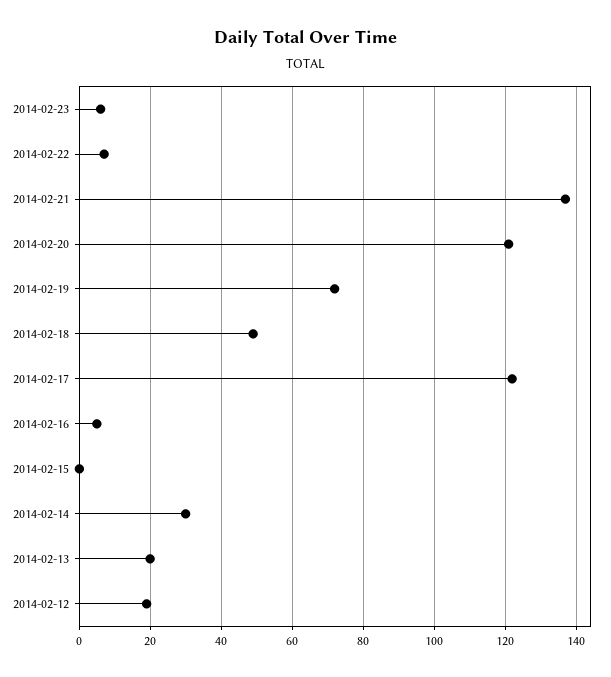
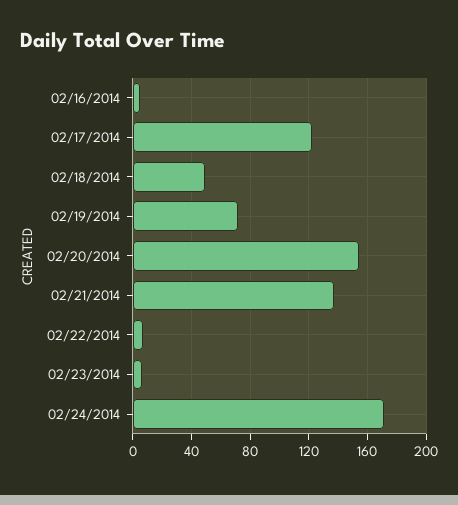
2014-02-20: 120 -> 155
2014-02-15: 0 -> none
2014-02-14: 30 -> none
2014-02-13: 20 -> none
2014-02-12: 20 -> none
02/24/2014: none -> 170

